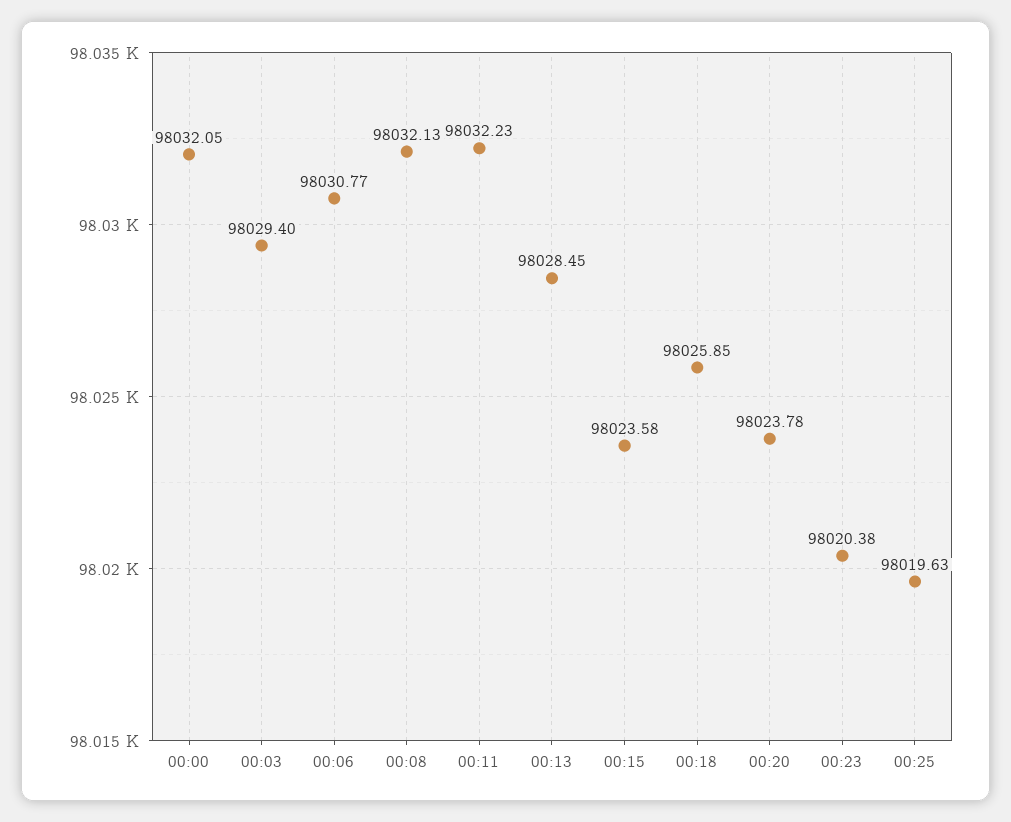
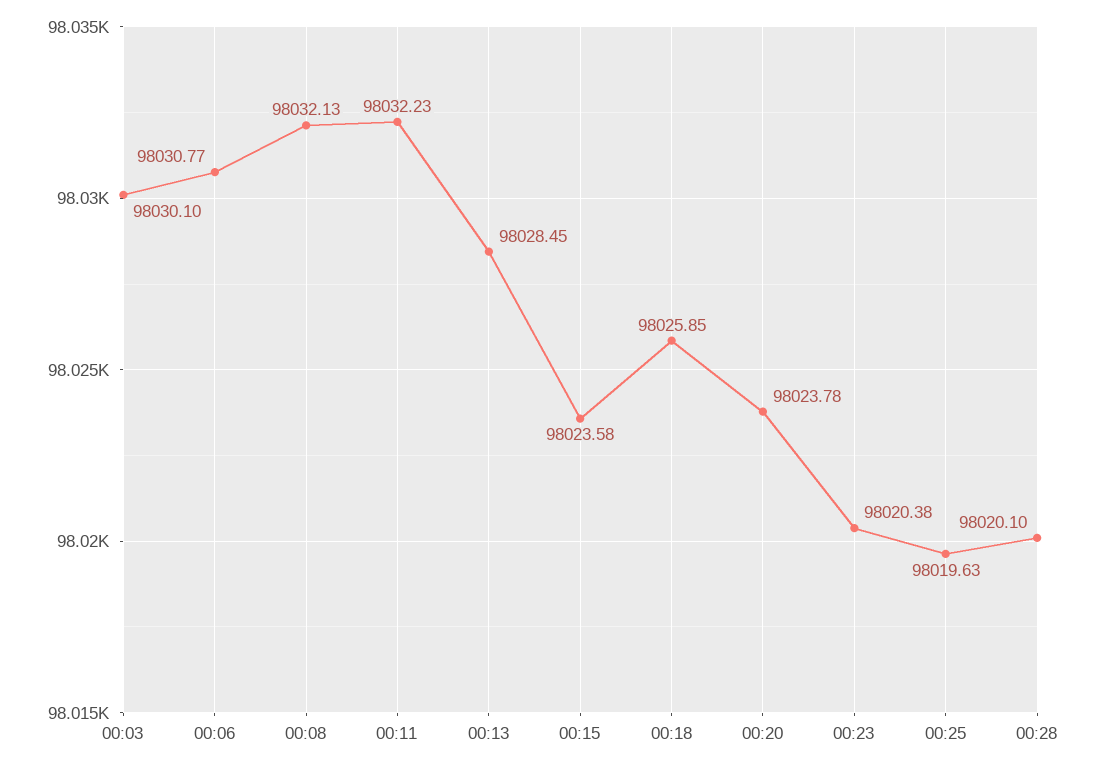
00:00: 98032.05 -> none
00:03: 98029.4 -> 98030.1
00:28: none -> 98020.1

